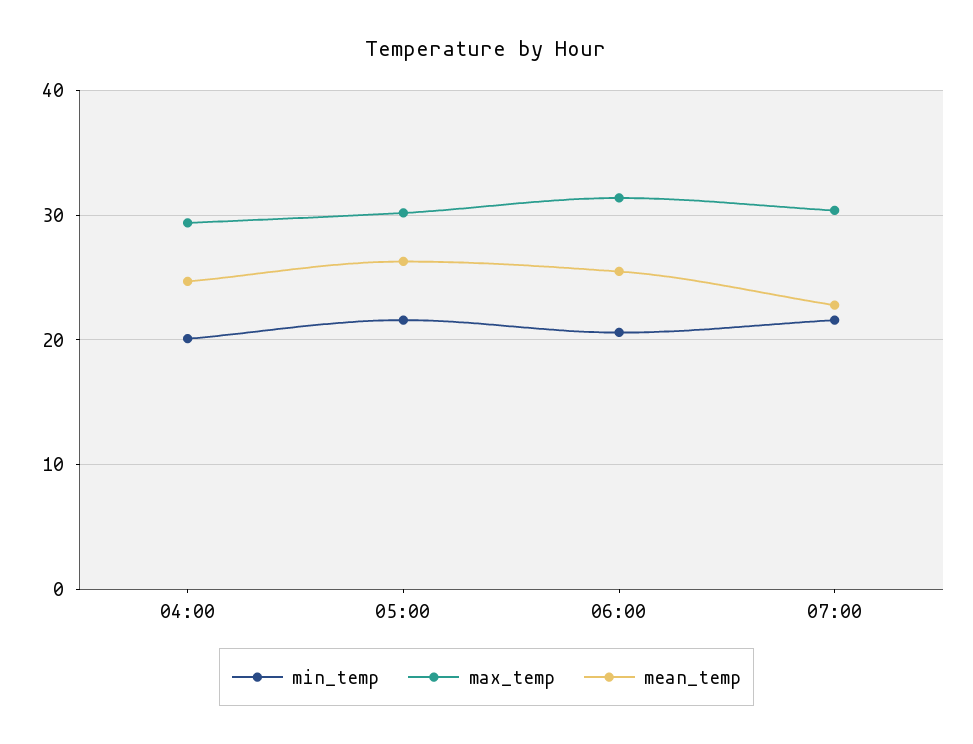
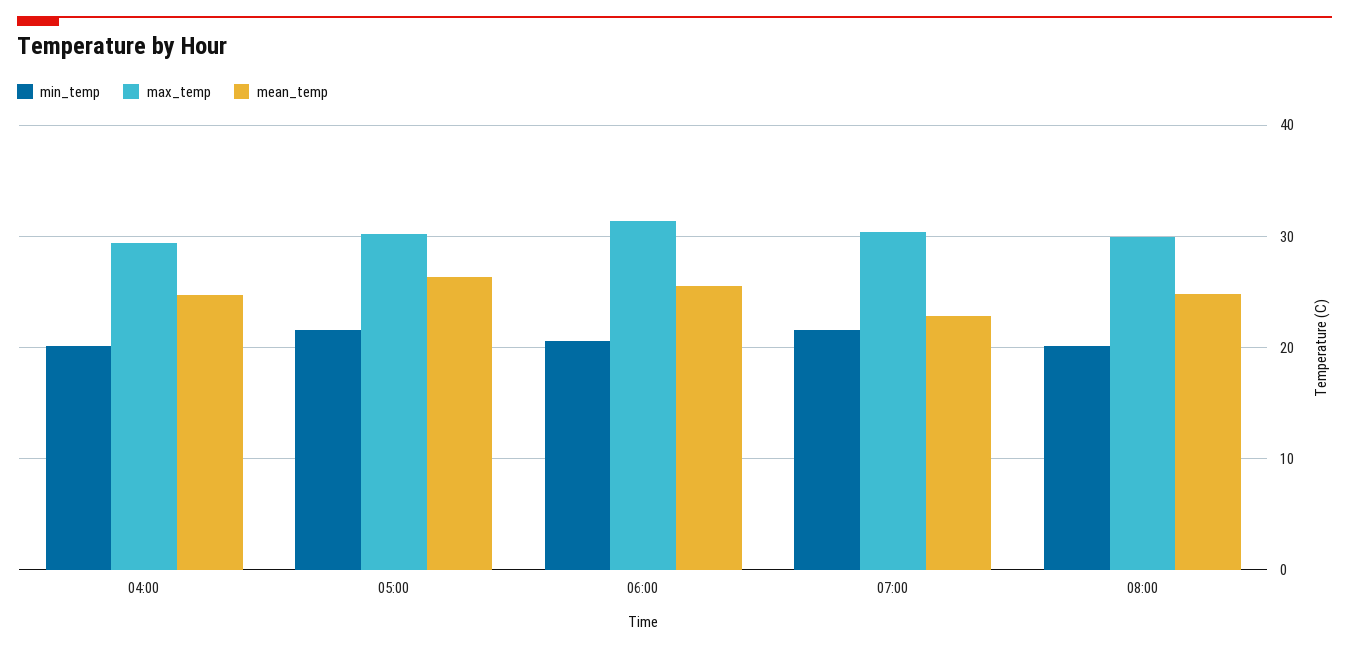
min_temp, 08:00: none -> 20
max_temp, 08:00: none -> 30
mean_temp, 08:00: none -> 25

